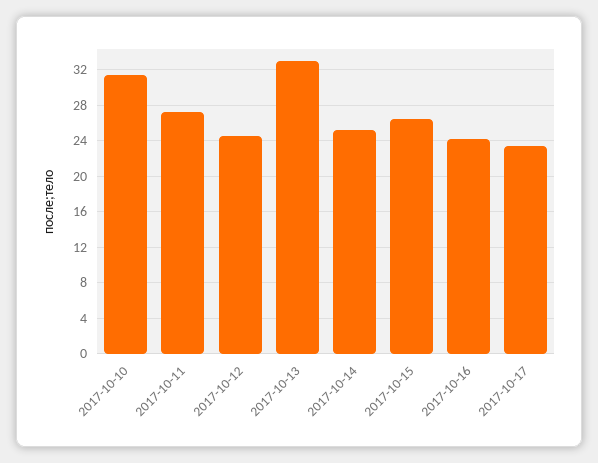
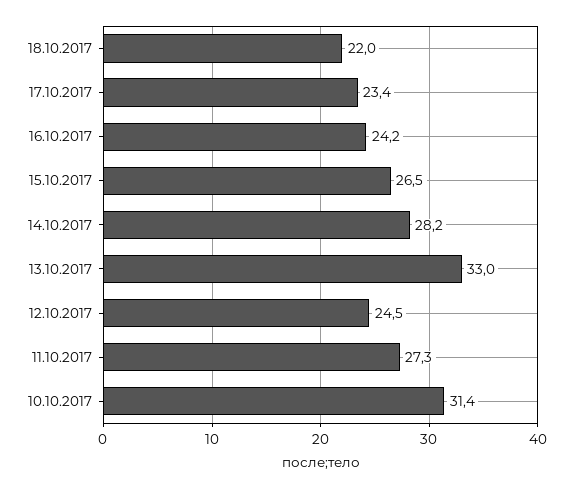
2017-10-14: 25 -> 28.2
18.10.2017: none -> 22

